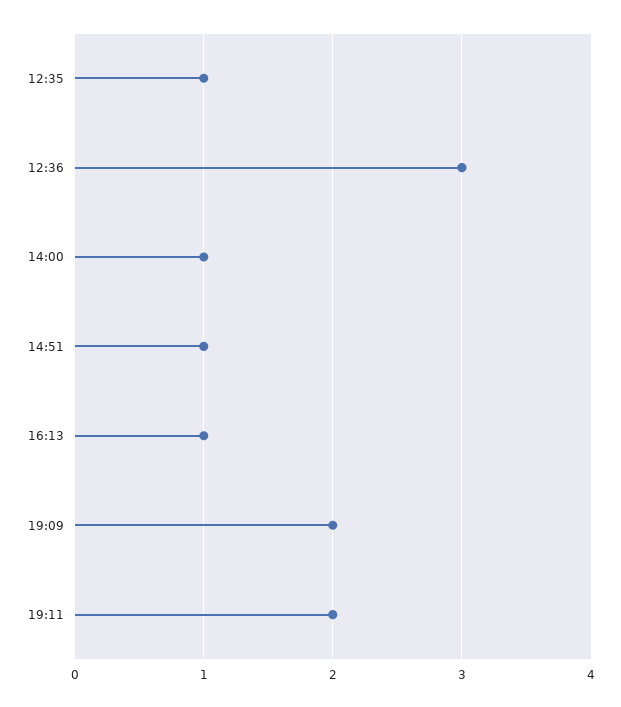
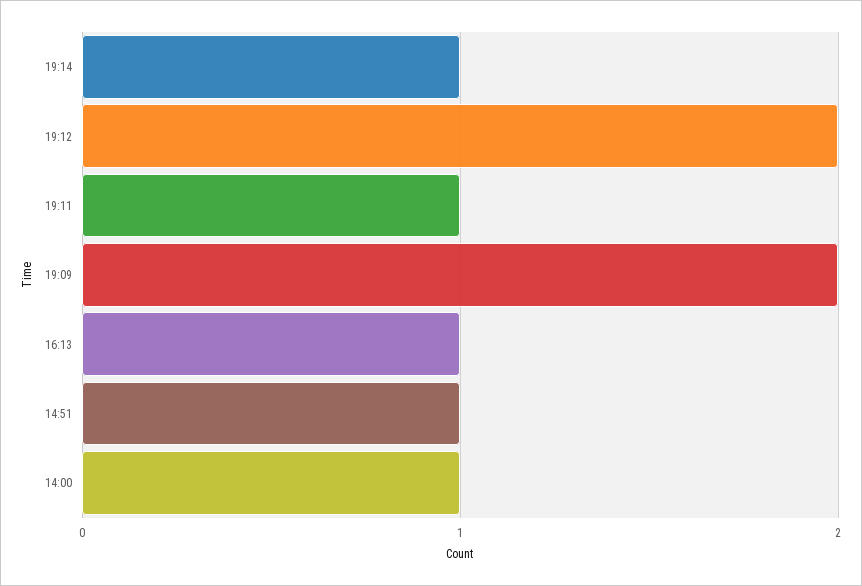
12:35: 1 -> none
12:36: 3 -> none
19:11: 2 -> 1
19:14: none -> 1
19:12: none -> 2

